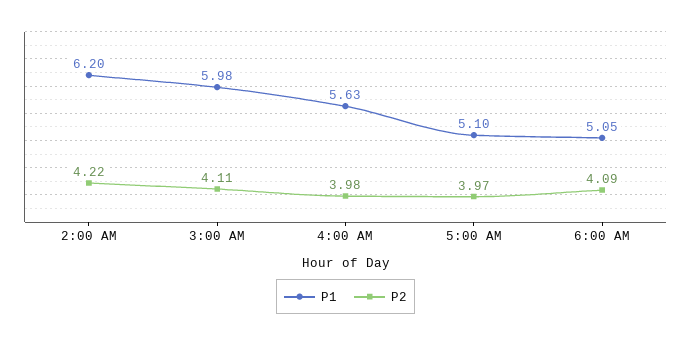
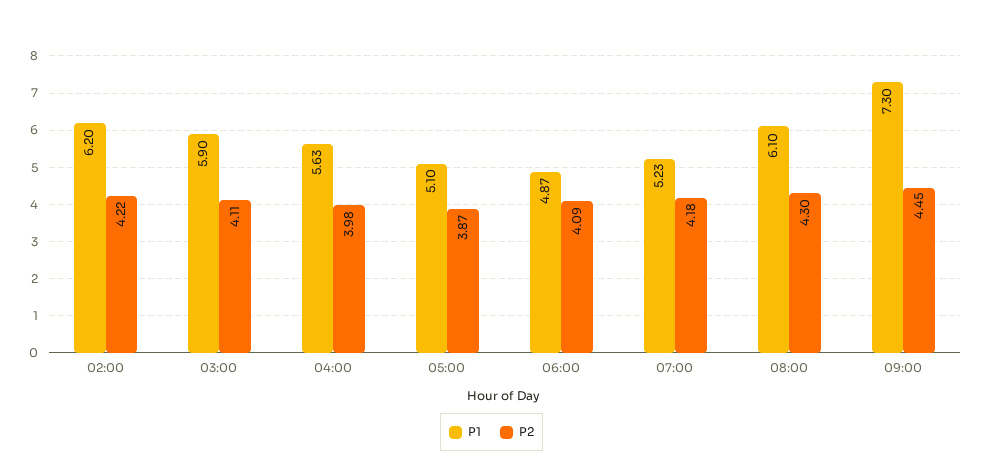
P1, 3:00 AM: 5.98 -> 5.9
P2, 5:00 AM: 3.97 -> 3.87
P1, 6:00 AM: 5.05 -> 4.87
P1, 07:00: none -> 5.23
P2, 07:00: none -> 4.18
P1, 08:00: none -> 6.1
P2, 08:00: none -> 4.3
P1, 09:00: none -> 7.3
P2, 09:00: none -> 4.45

